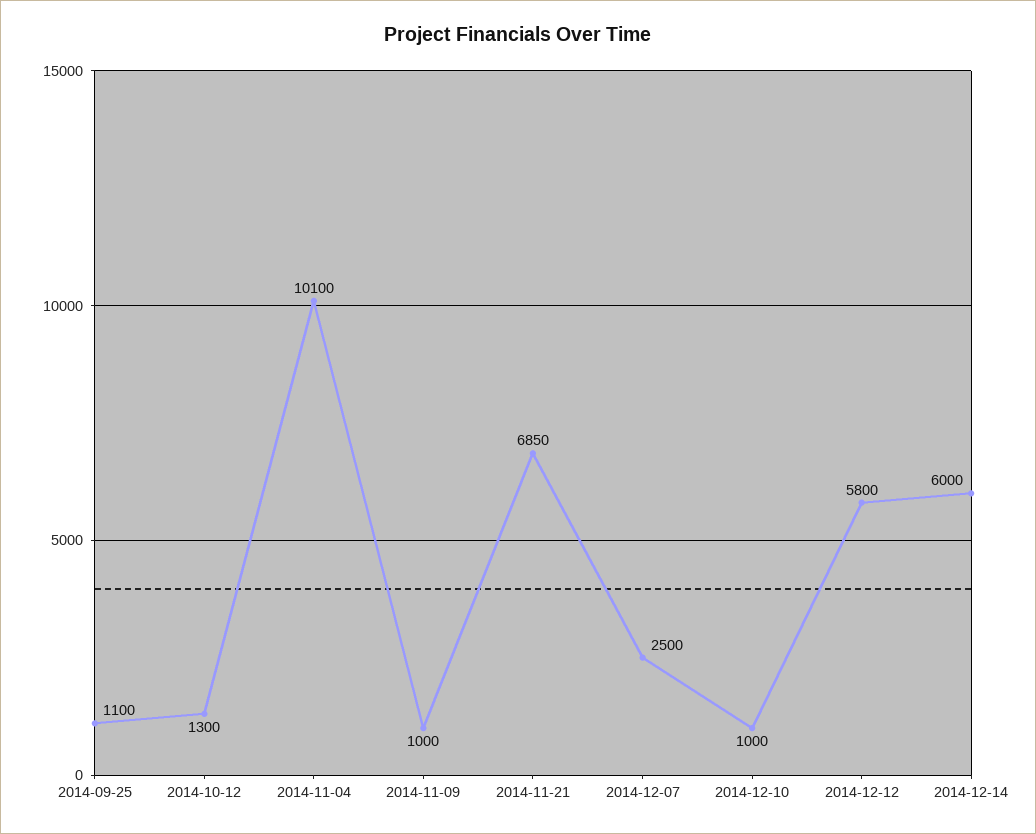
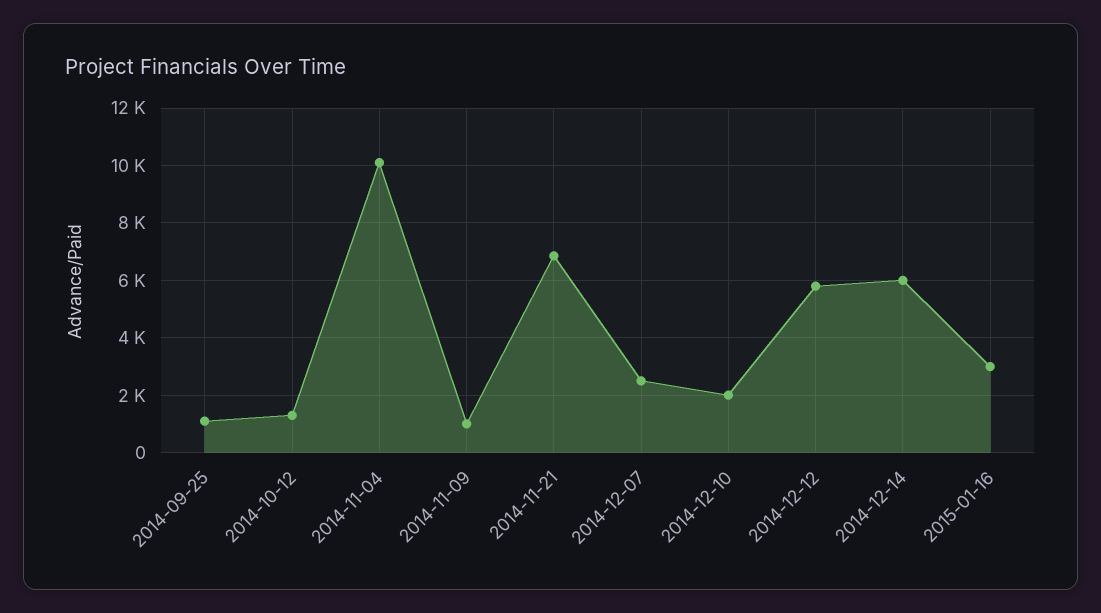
2014-12-10: 1000 -> 2000
2015-01-16: none -> 3000

